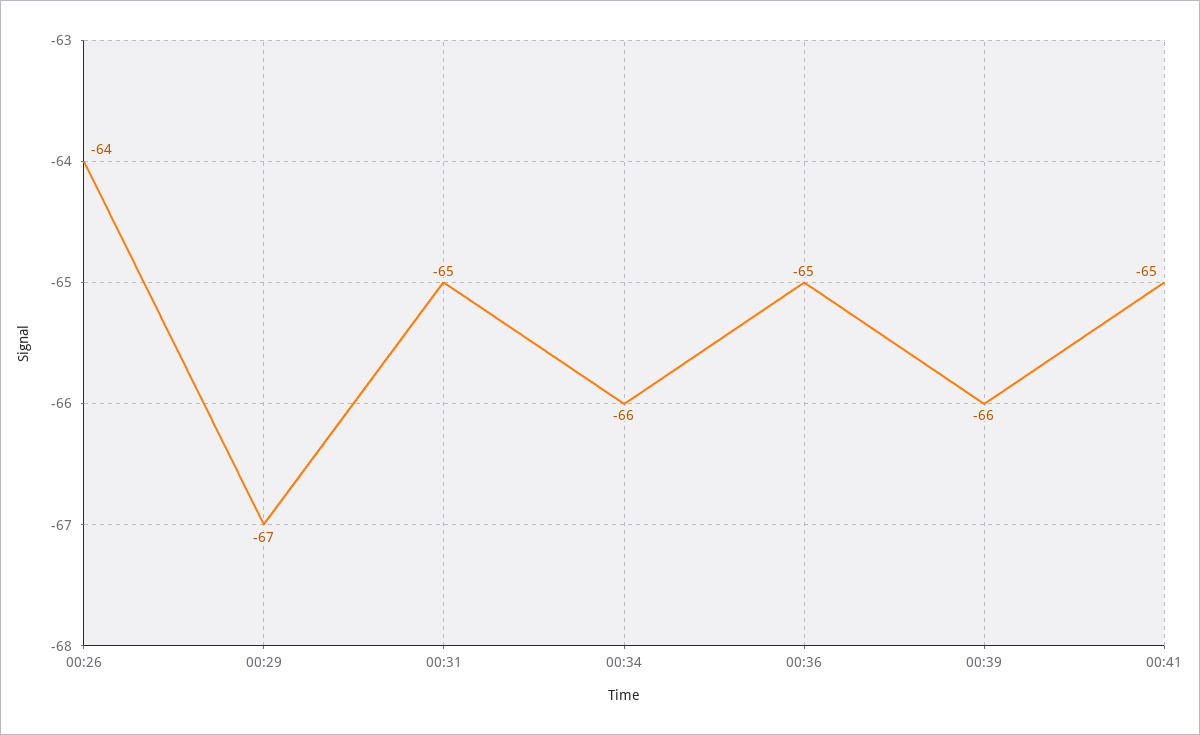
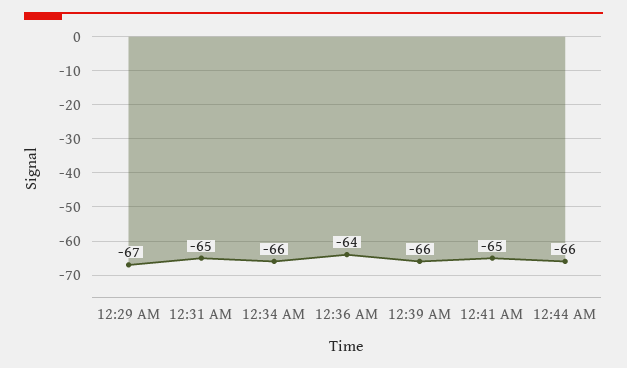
00:26: -64 -> none
00:36: -65 -> -64
12:44 AM: none -> -66

